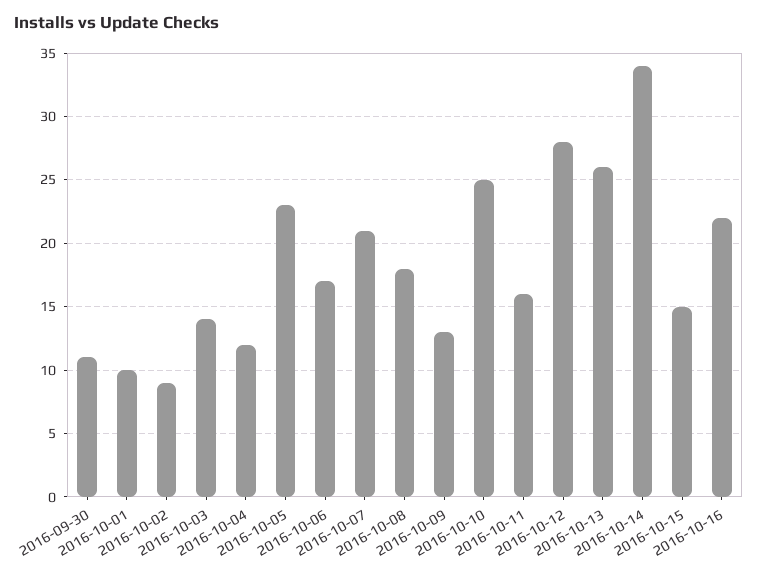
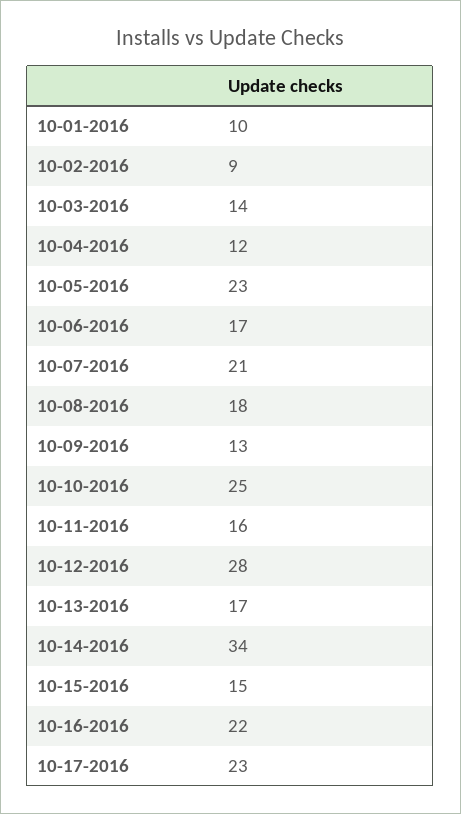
2016-09-30: 11 -> none
2016-10-13: 26 -> 17
10-17-2016: none -> 23

